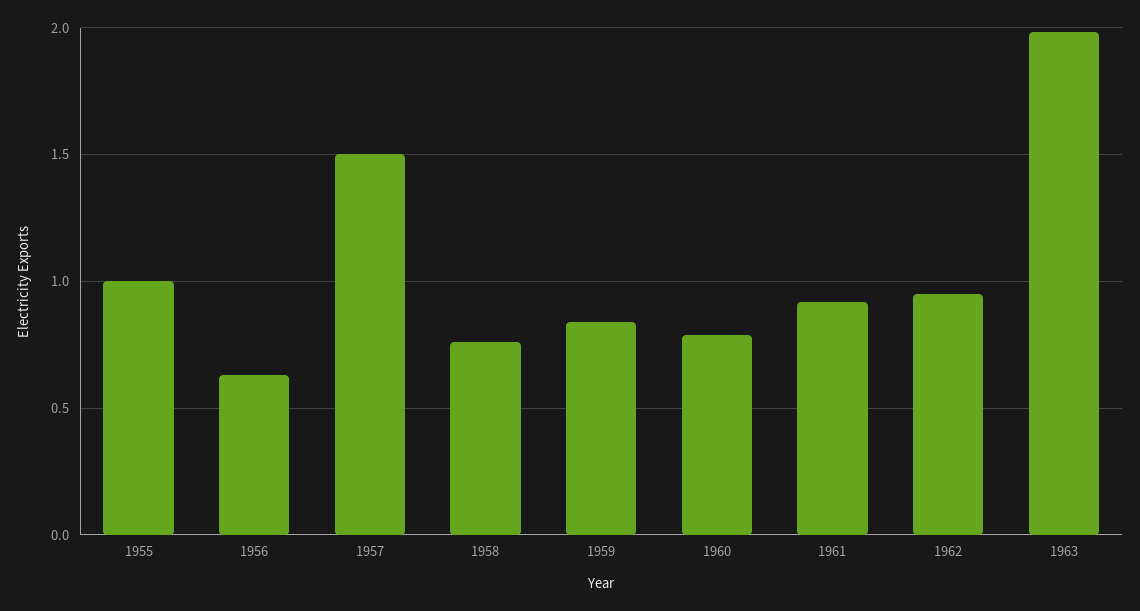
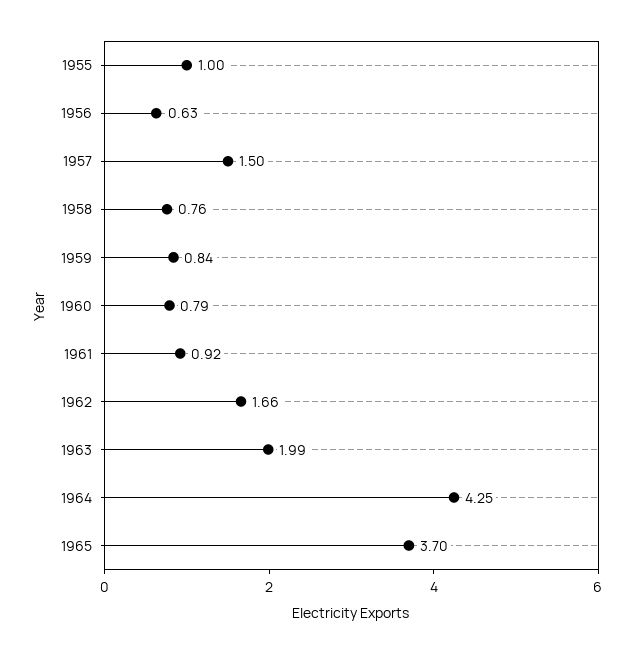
1962: 0.95 -> 1.66
1964: none -> 4.25
1965: none -> 3.7

